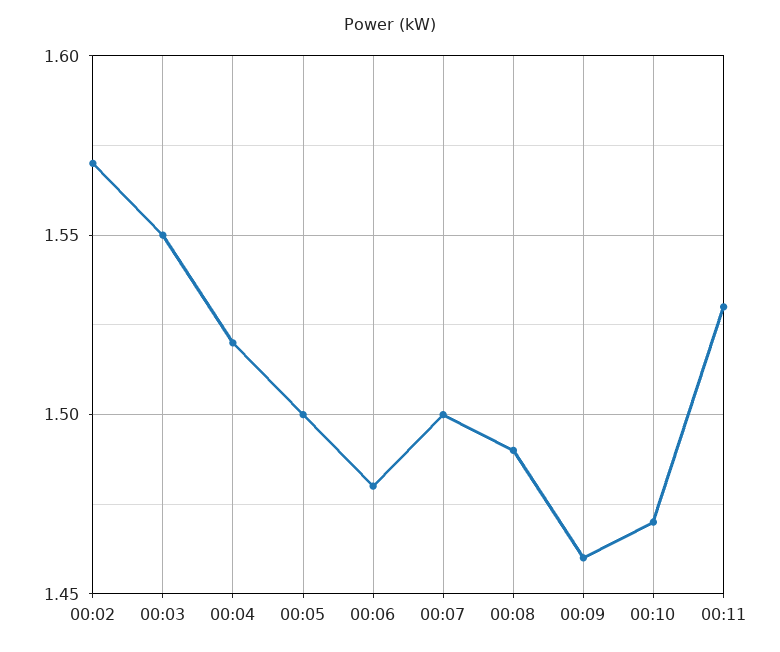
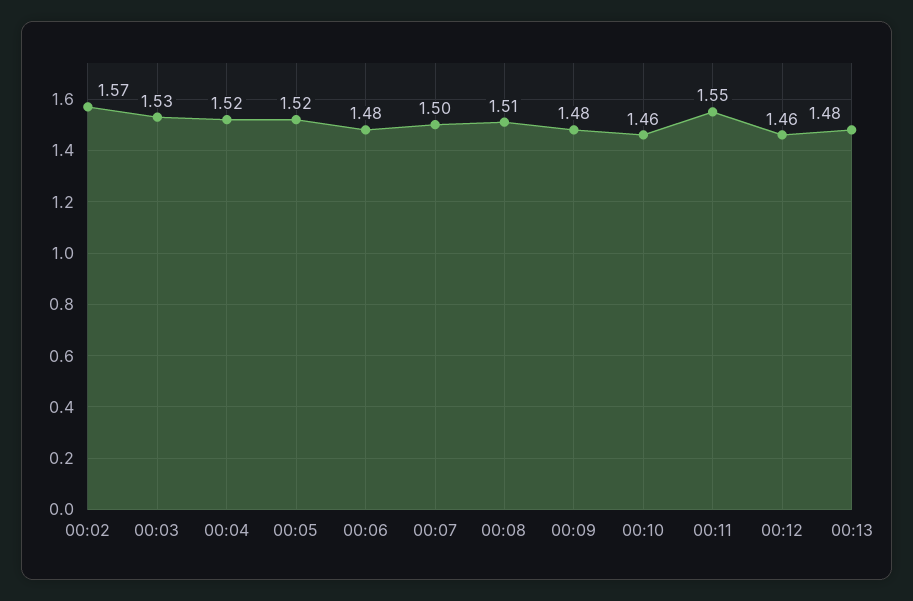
00:03: 1.55 -> 1.53
00:05: 1.5 -> 1.52
00:08: 1.49 -> 1.51
00:09: 1.46 -> 1.48
00:10: 1.47 -> 1.46
00:11: 1.53 -> 1.55
00:12: none -> 1.46
00:13: none -> 1.48

